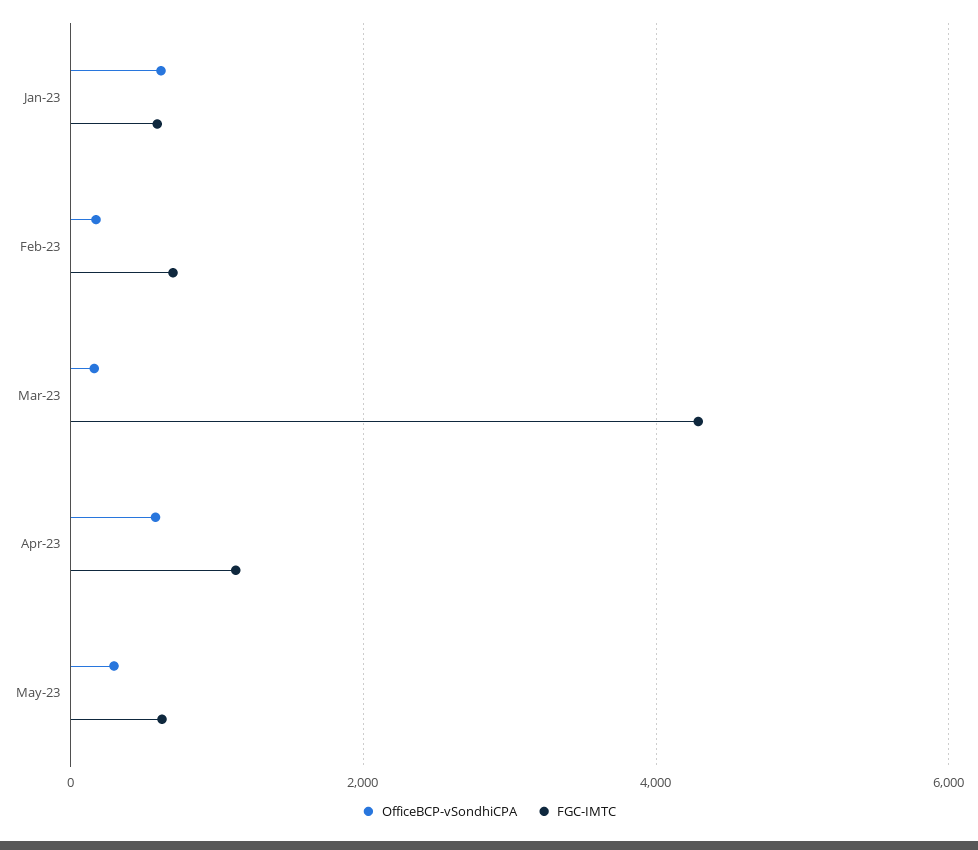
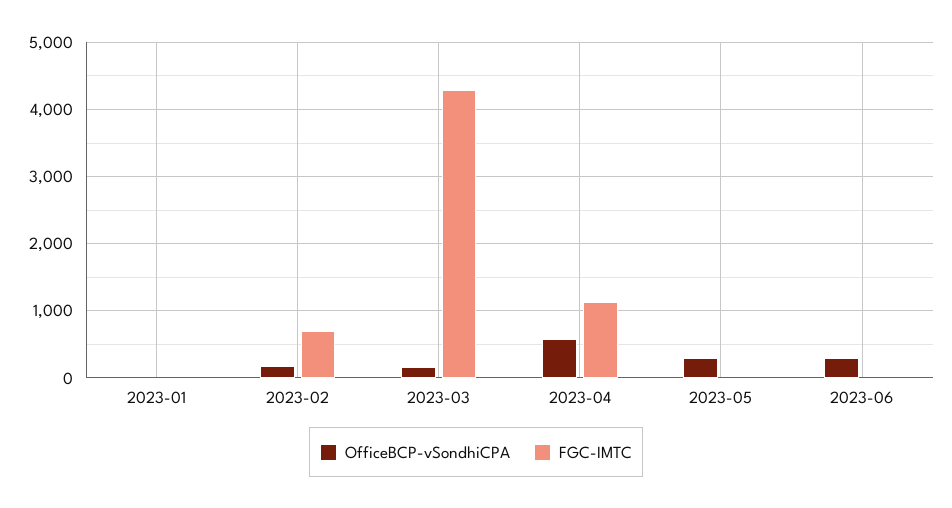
OfficeBCP-vSondhiCPA, Jan-23: 600 -> 0
FGC-IMTC, Jan-23: 600 -> 0
FGC-IMTC, May-23: 600 -> 0
OfficeBCP-vSondhiCPA, 2023-06: none -> 300
FGC-IMTC, 2023-06: none -> 0

